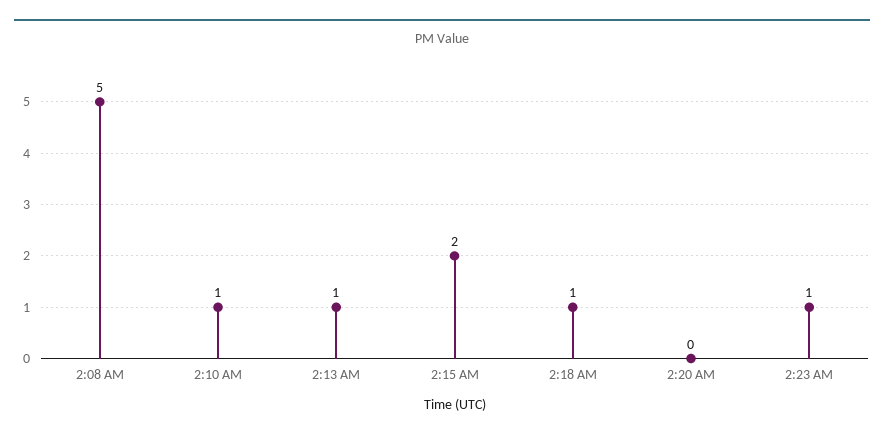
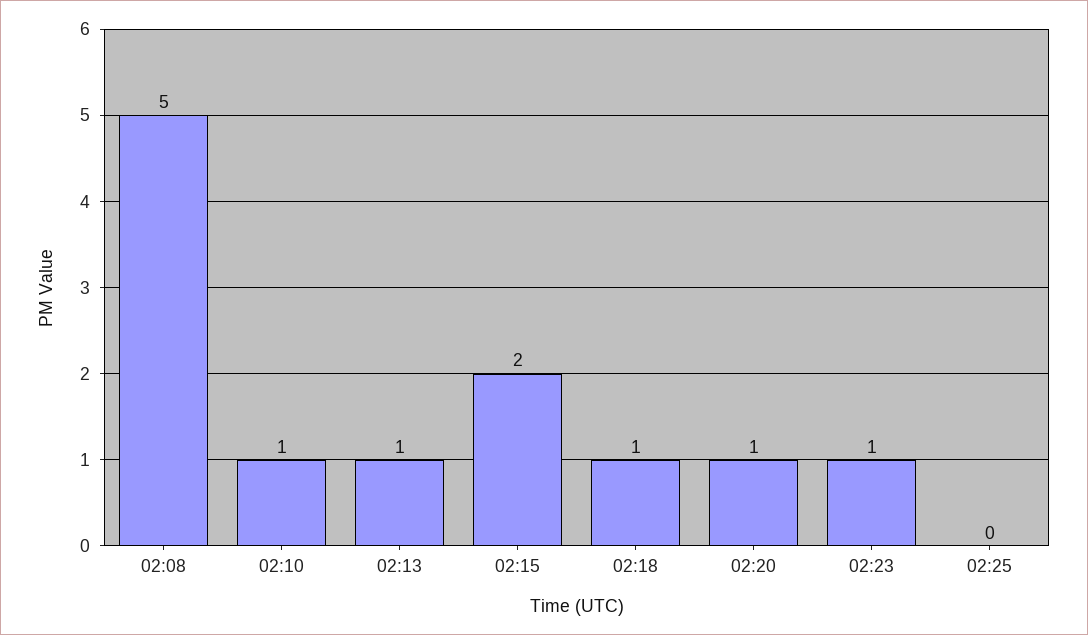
2:20 AM: 0 -> 1
02:25: none -> 0

